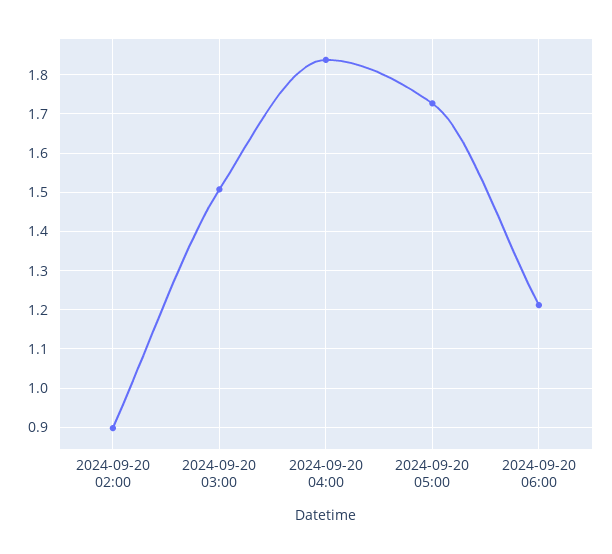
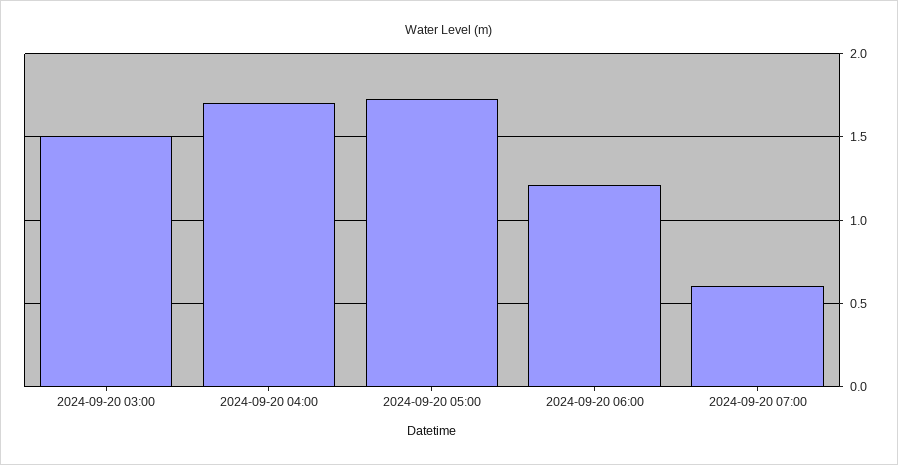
2024-09-20 02:00: 0.9 -> none
2024-09-20 04:00: 1.84 -> 1.7
2024-09-20 07:00: none -> 0.6

